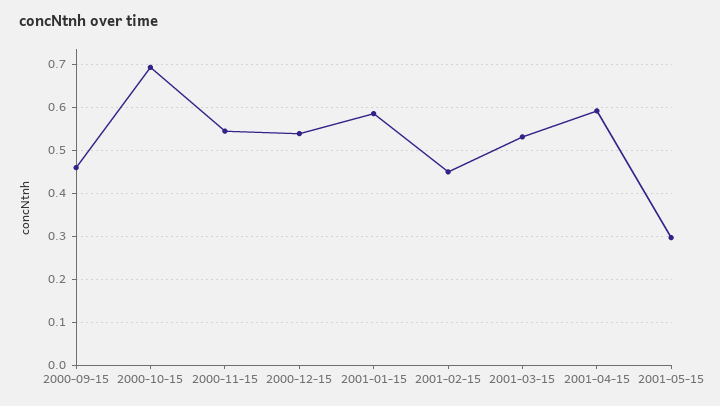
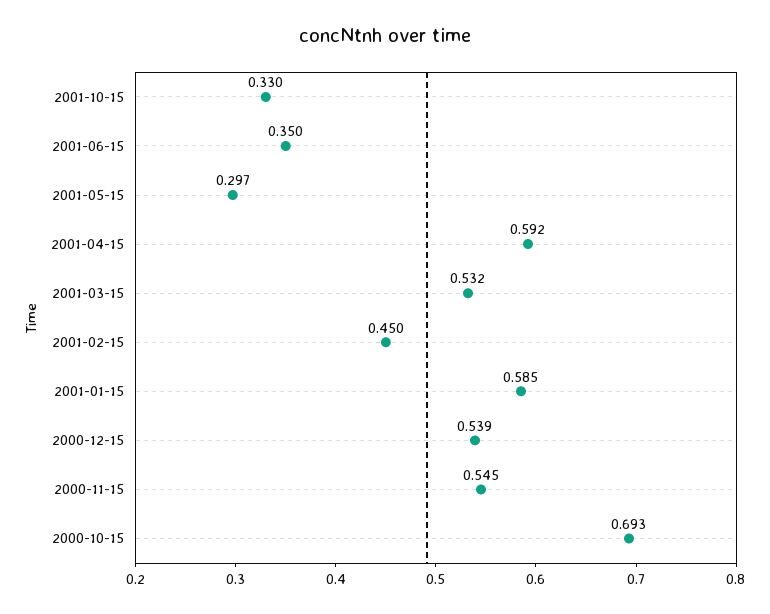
2000-09-15: 0.46 -> none
2001-10-15: none -> 0.33
2001-06-15: none -> 0.35

